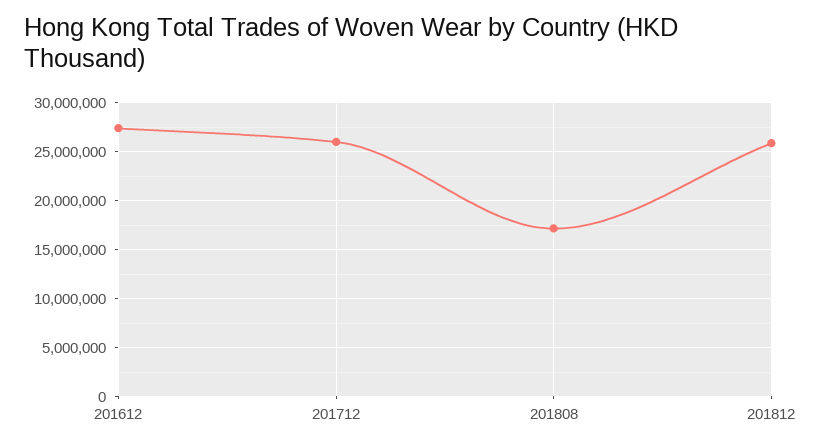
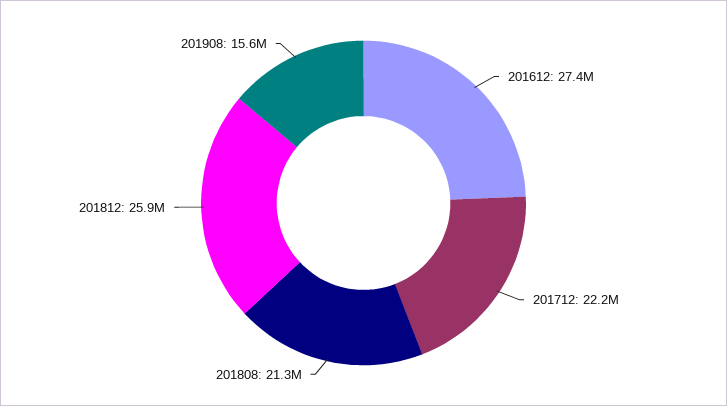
201712: 26000000 -> 22200000
201808: 17000000 -> 21300000
201908: none -> 15600000

